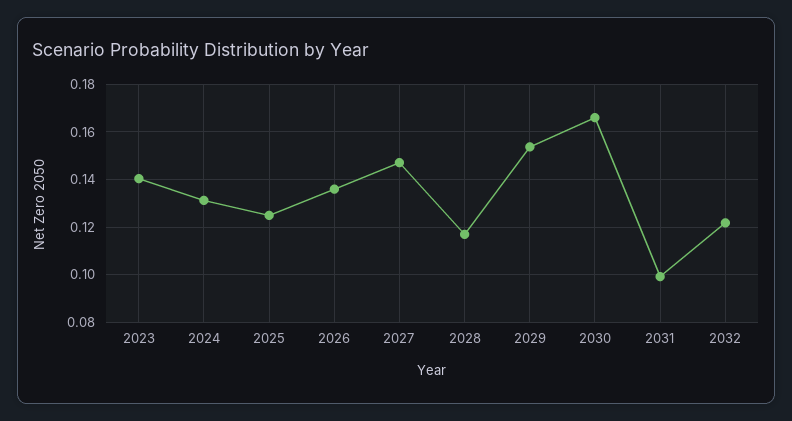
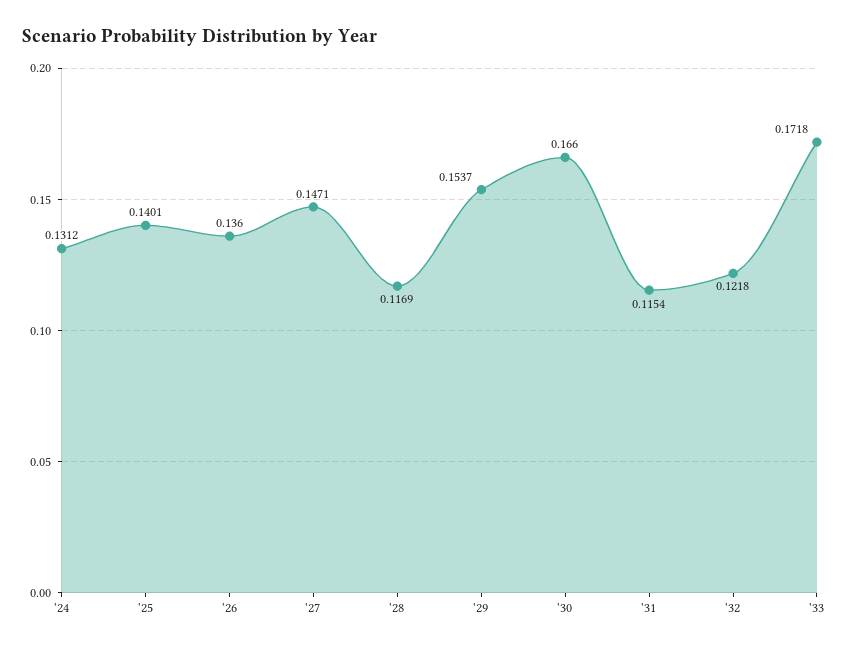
2023: 0.14 -> none
2025: 0.125 -> 0.1401
2031: 0.1 -> 0.1154
'33: none -> 0.1718

